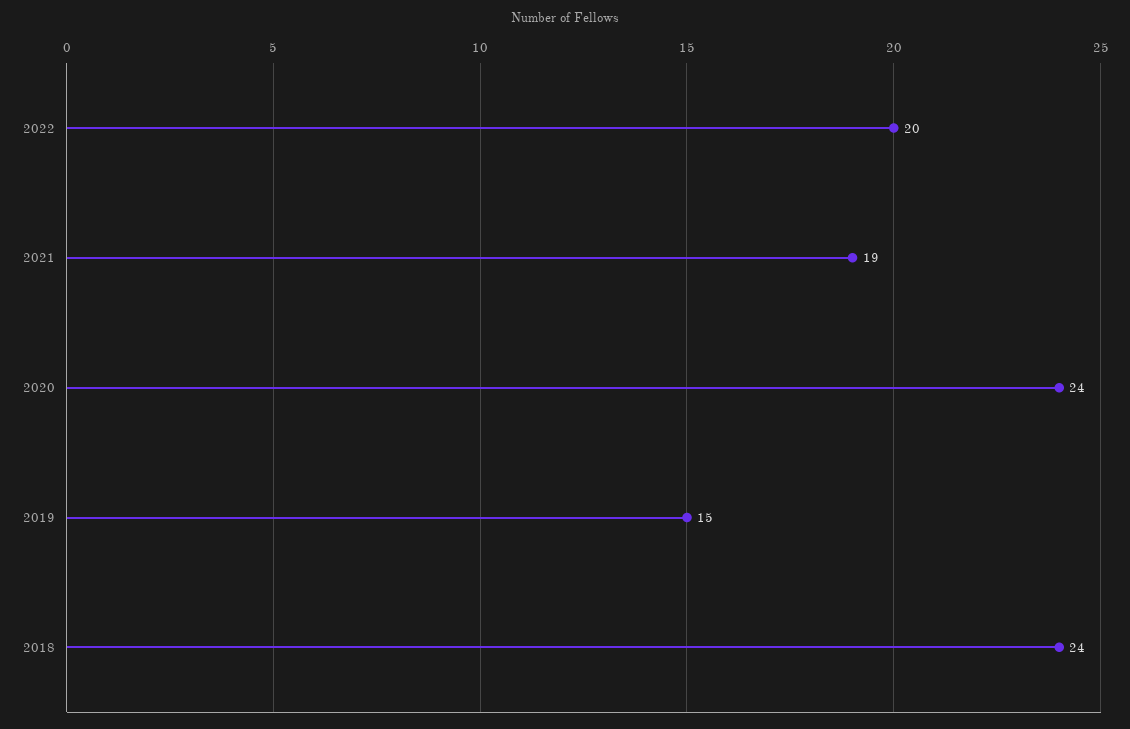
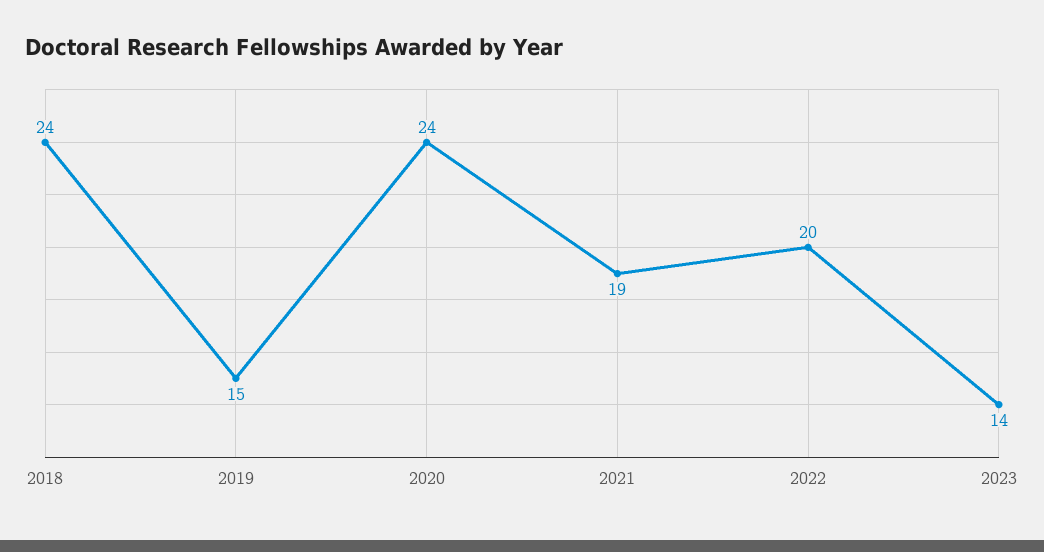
2023: none -> 14

